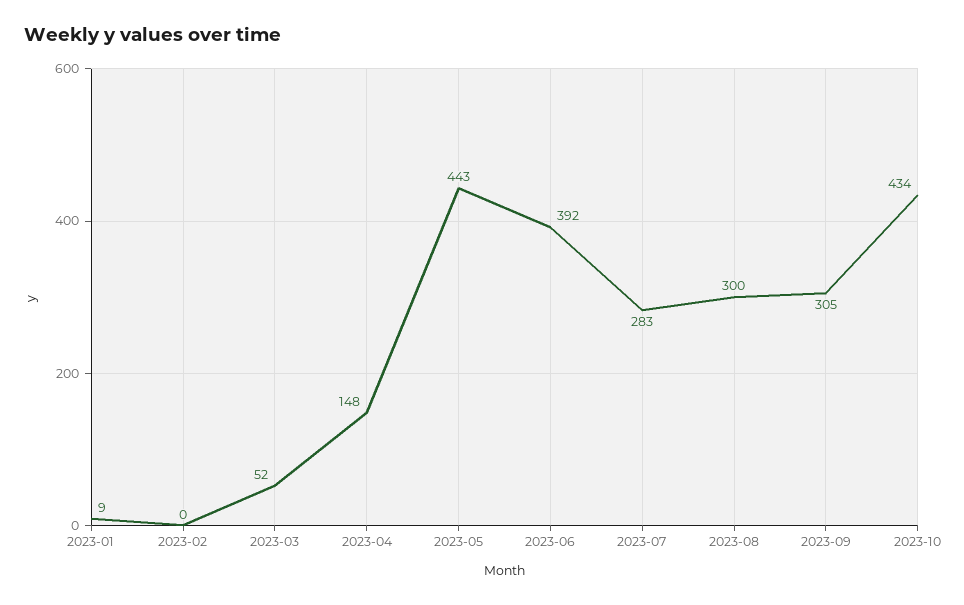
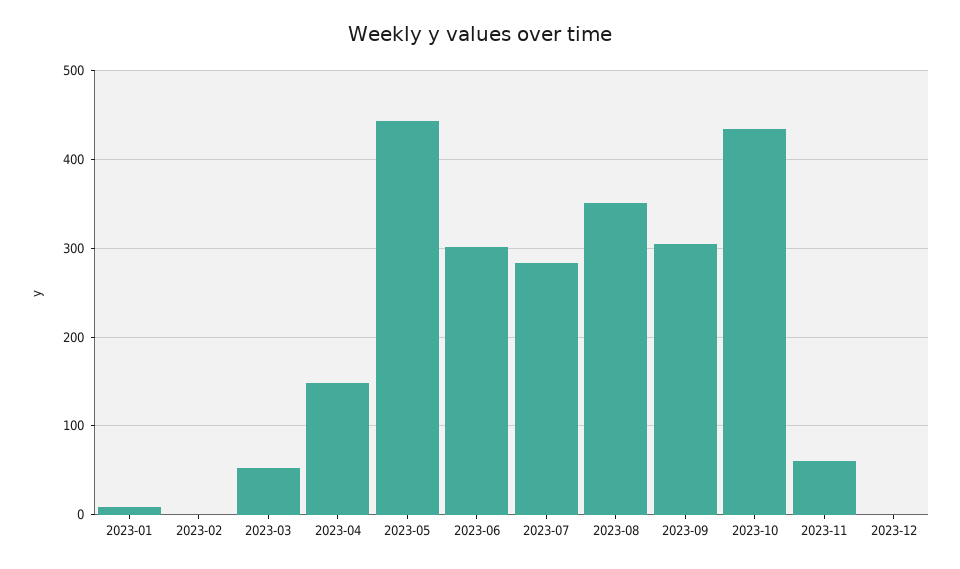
2023-06: 392 -> 300
2023-08: 300 -> 350
2023-11: none -> 60
2023-12: none -> 0

